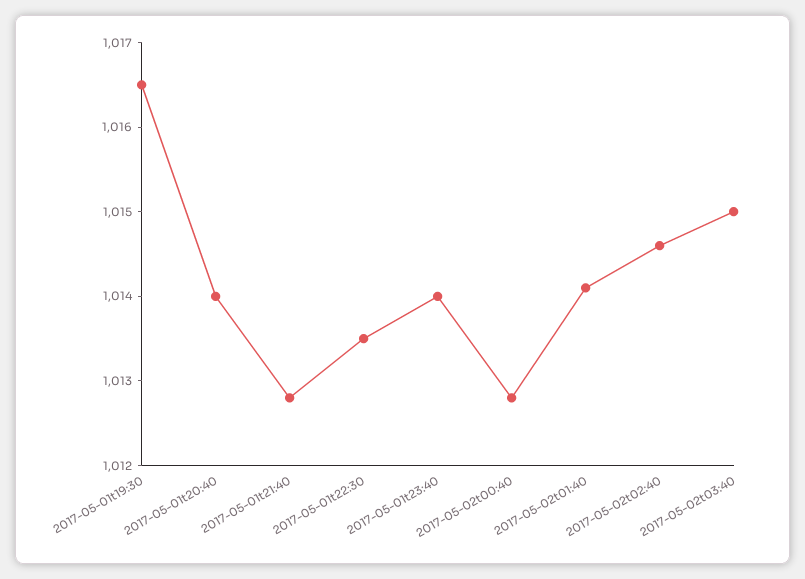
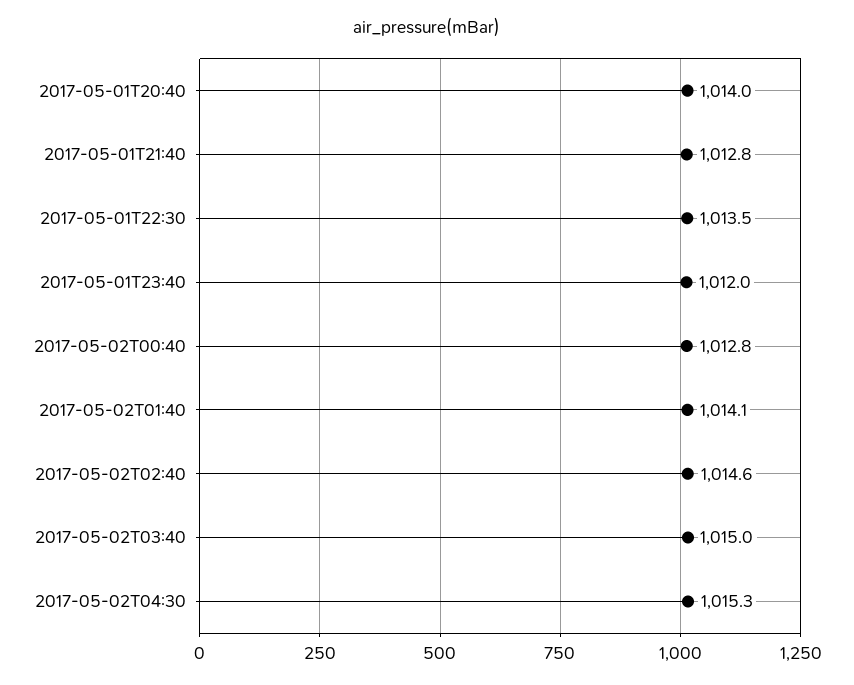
2017-05-01t19:30: 1016.5 -> none
2017-05-01t23:40: 1014 -> 1012
2017-05-02T04:30: none -> 1015.3

